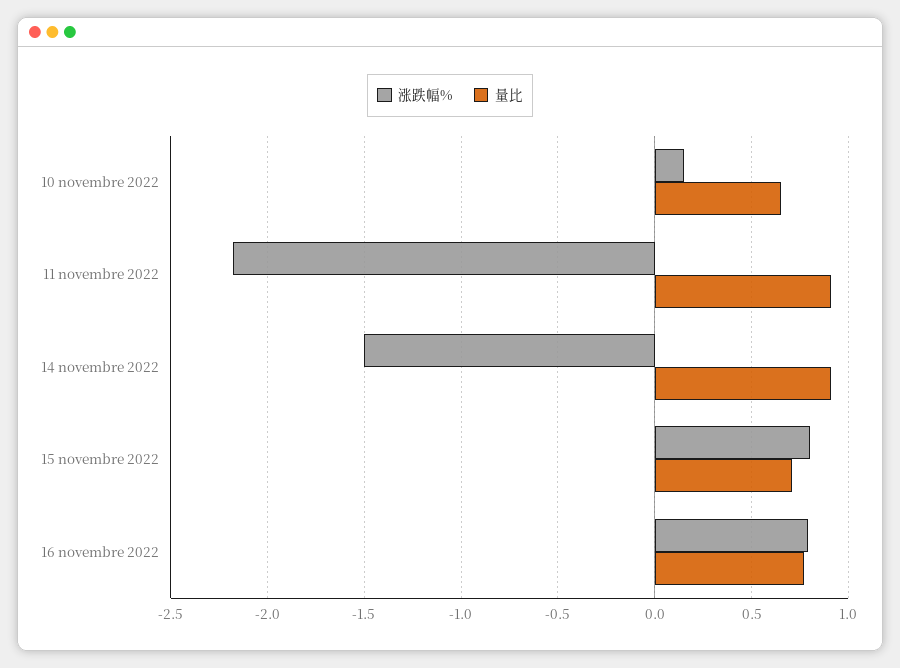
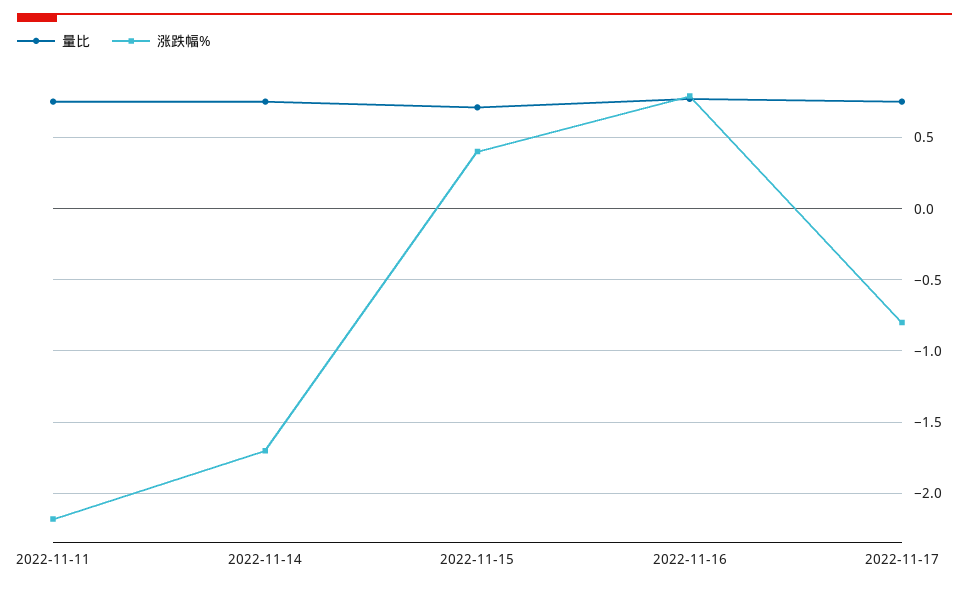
涨跌幅%, 10 novembre 2022: 0.15 -> none
量比, 10 novembre 2022: 0.65 -> none
量比, 11 novembre 2022: 0.9 -> 0.75
涨跌幅%, 14 novembre 2022: -1.5 -> -1.7
量比, 14 novembre 2022: 0.9 -> 0.75
涨跌幅%, 15 novembre 2022: 0.8 -> 0.4
量比, 2022-11-17: none -> 0.75
涨跌幅%, 2022-11-17: none -> -0.8

